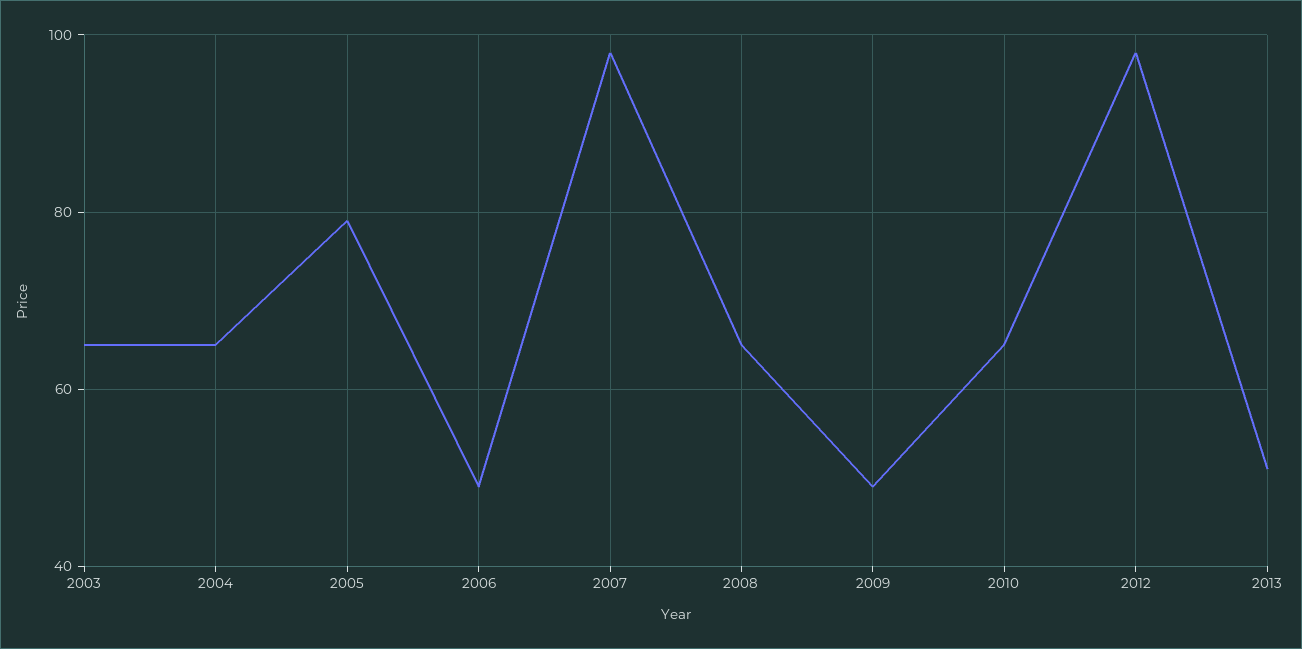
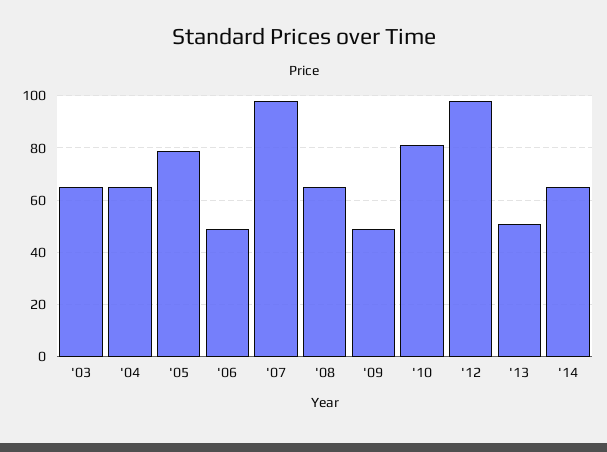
2010: 65 -> 80
'14: none -> 65

